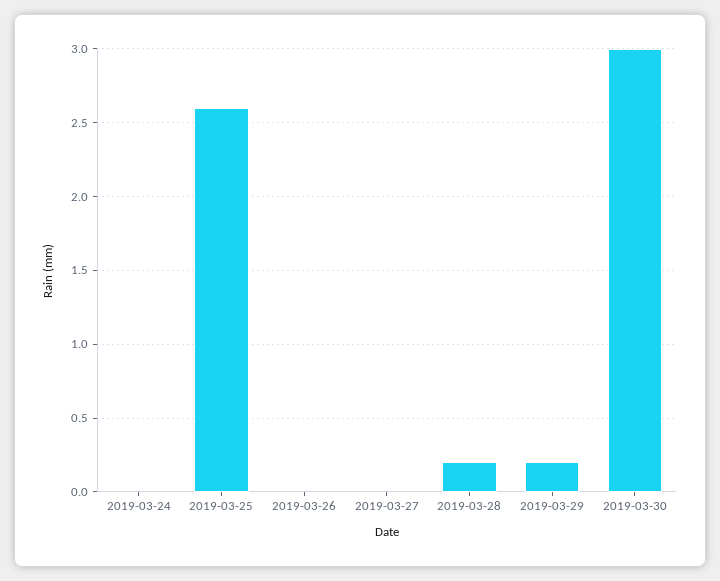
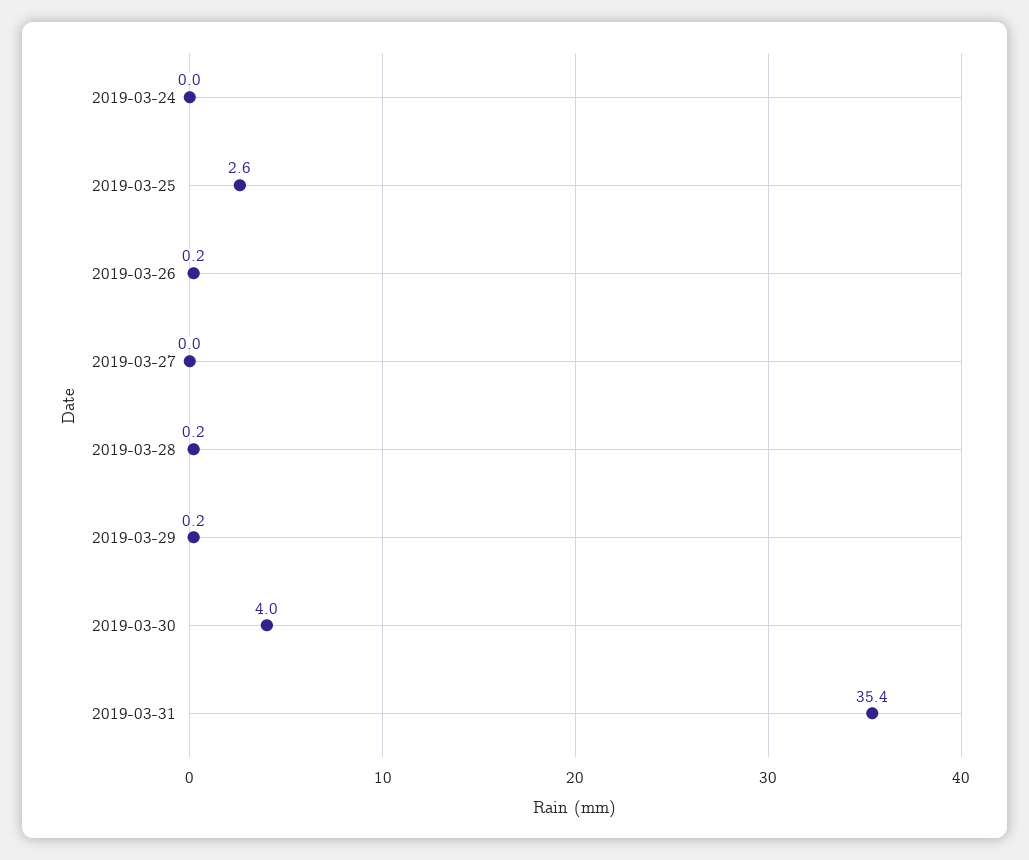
2019-03-26: 0 -> 0.2
2019-03-30: 3 -> 4
2019-03-31: none -> 35.4

